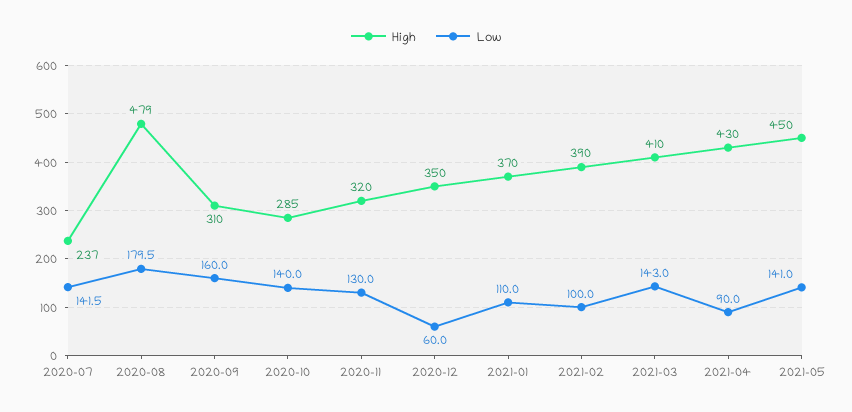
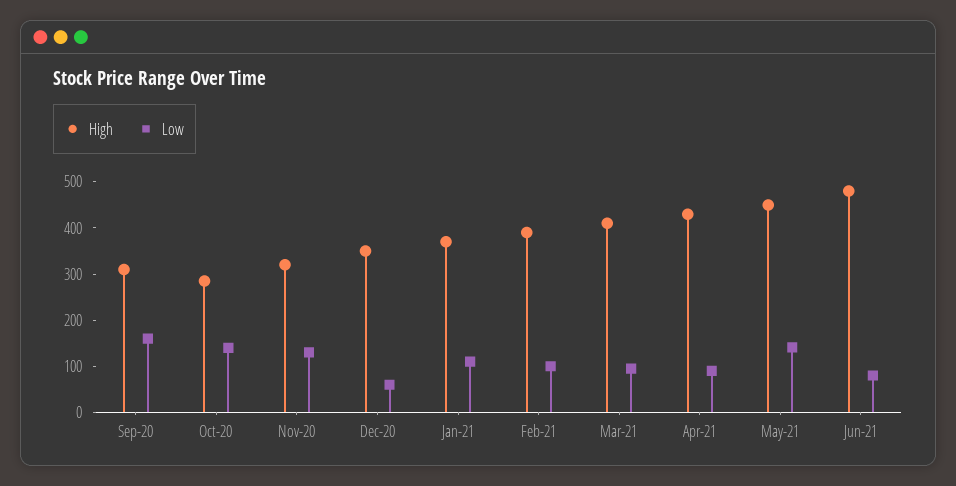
High, 2020-07: 237 -> none
Low, 2020-07: 141.5 -> none
High, 2020-08: 479 -> none
Low, 2020-08: 179.5 -> none
Low, 2021-03: 143 -> 100
High, Jun-21: none -> 480
Low, Jun-21: none -> 80

